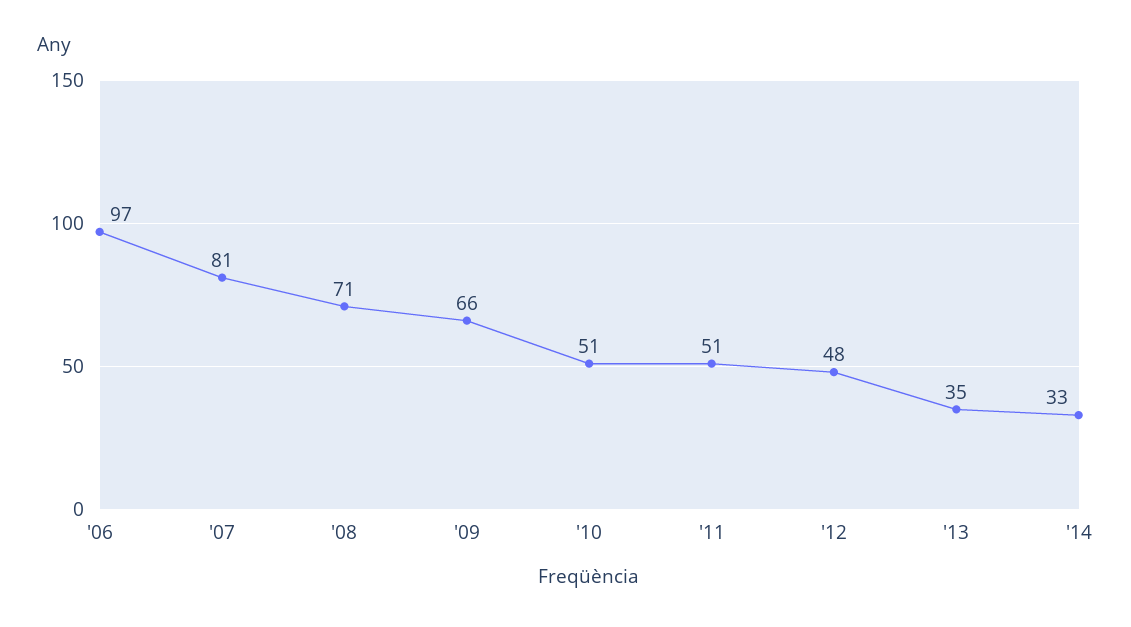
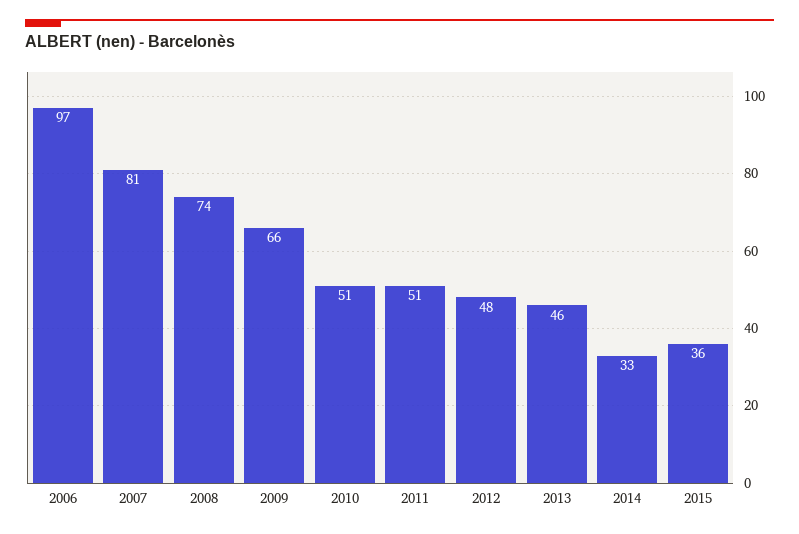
'08: 71 -> 74
'13: 35 -> 46
2015: none -> 36

